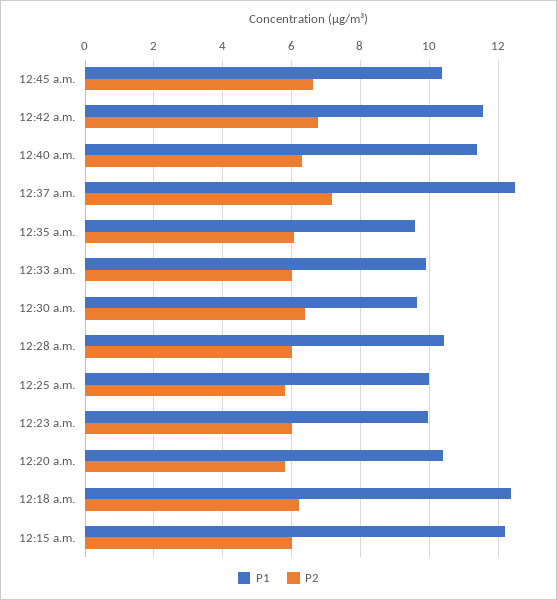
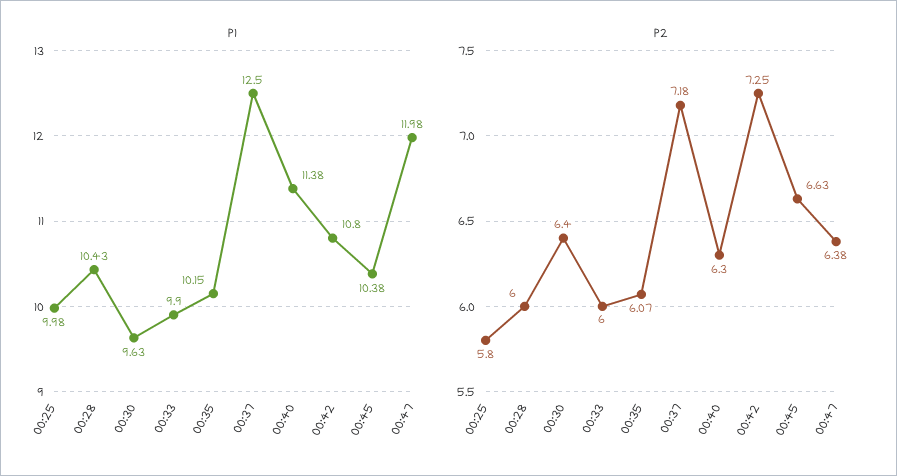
P1, 12:42 a.m.: 11.6 -> 10.8
P2, 12:42 a.m.: 6.8 -> 7.25
P1, 12:35 a.m.: 9.6 -> 10.15
P1, 12:23 a.m.: 10 -> none
P2, 12:23 a.m.: 6 -> none
P1, 12:20 a.m.: 10.4 -> none
P2, 12:20 a.m.: 5.8 -> none
P1, 12:18 a.m.: 12.4 -> none
P2, 12:18 a.m.: 6.2 -> none
P1, 12:15 a.m.: 12.2 -> none
P2, 12:15 a.m.: 6 -> none
P1, 00:47: none -> 11.98
P2, 00:47: none -> 6.38

